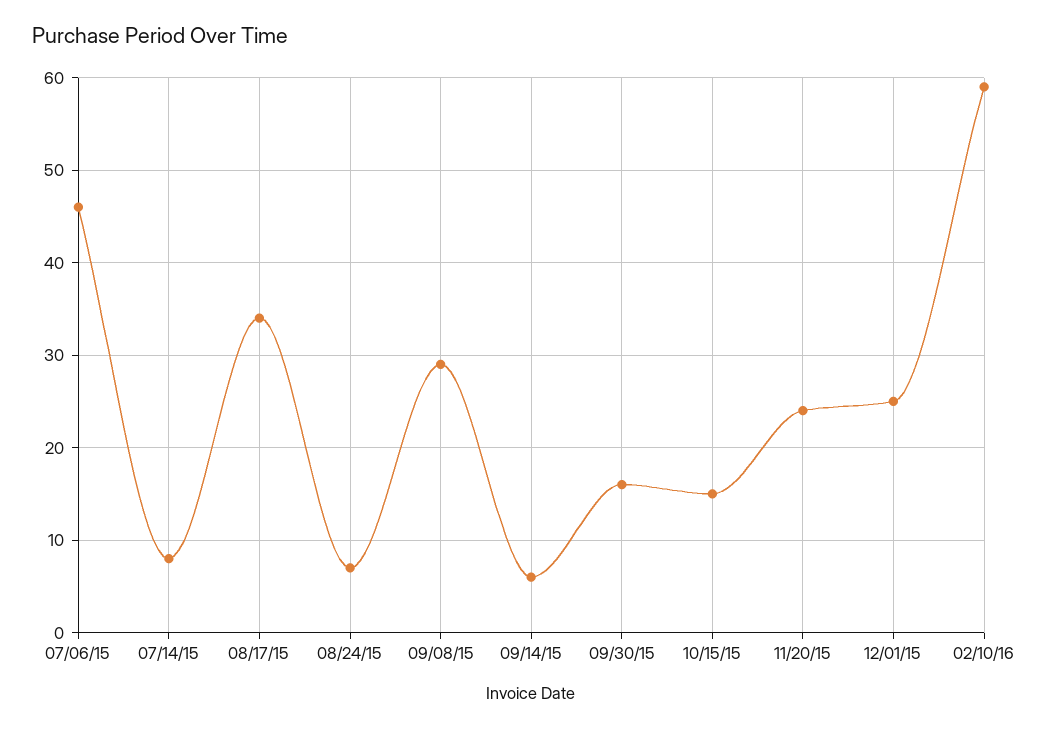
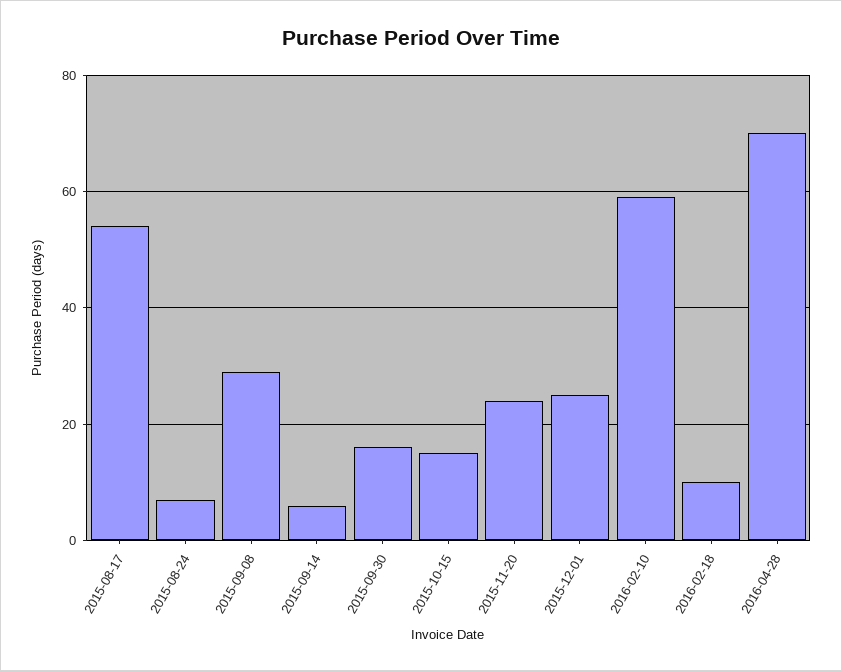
07/06/15: 46 -> none
07/14/15: 8 -> none
08/17/15: 34 -> 55
2016-02-18: none -> 10
2016-04-28: none -> 70

